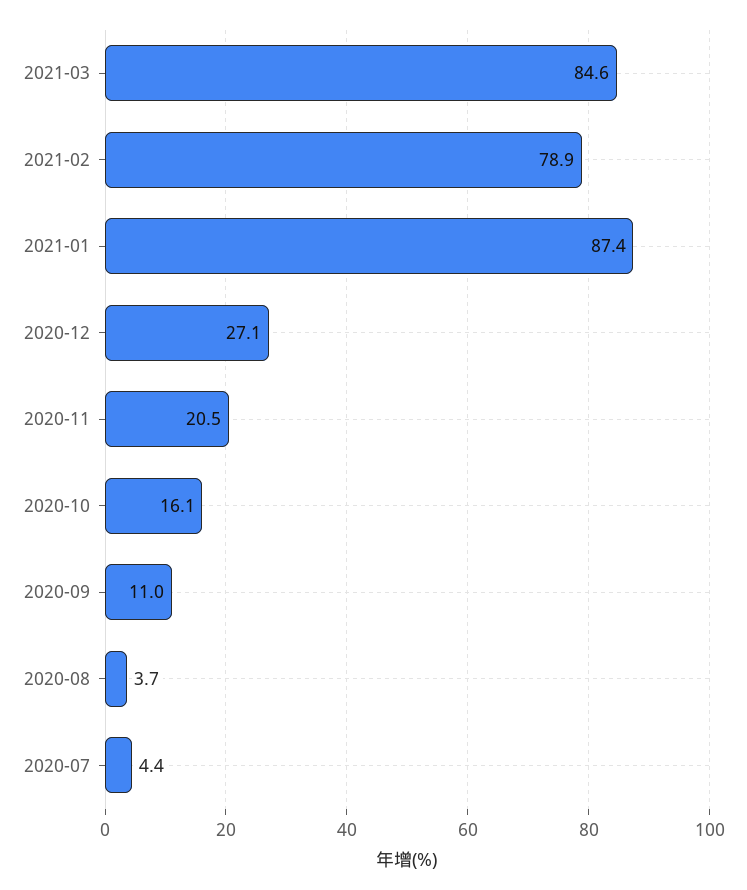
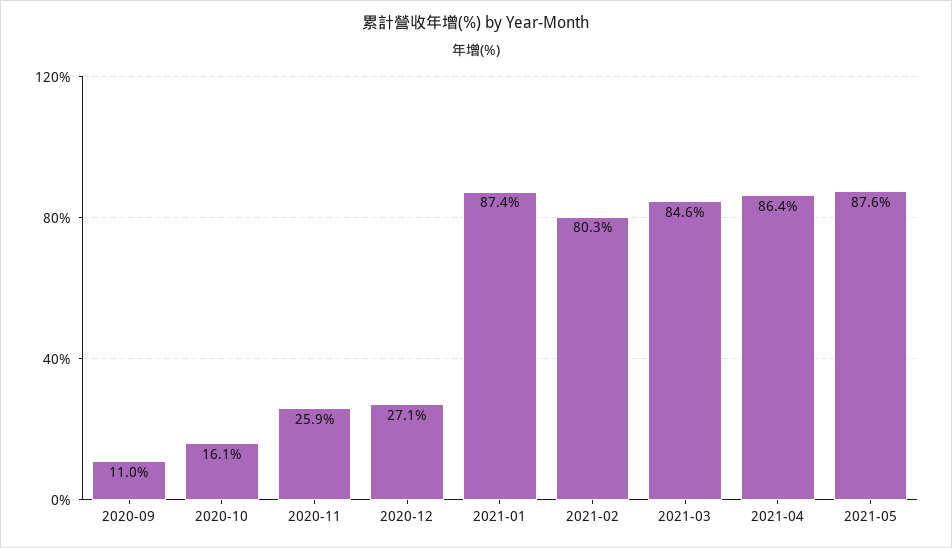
2021-02: 78.9 -> 80.3
2020-11: 20.5 -> 25.9
2020-08: 3.7 -> none
2020-07: 4.4 -> none
2021-04: none -> 86.4
2021-05: none -> 87.6

